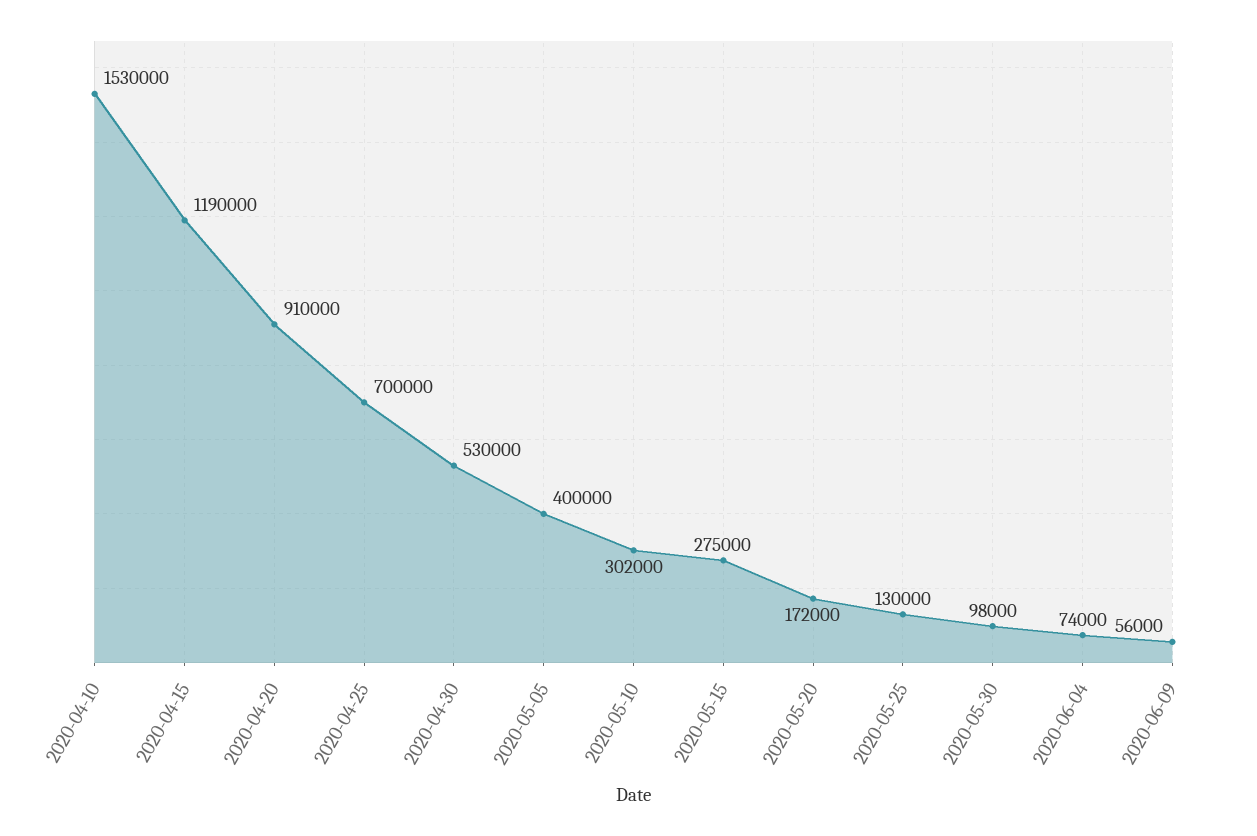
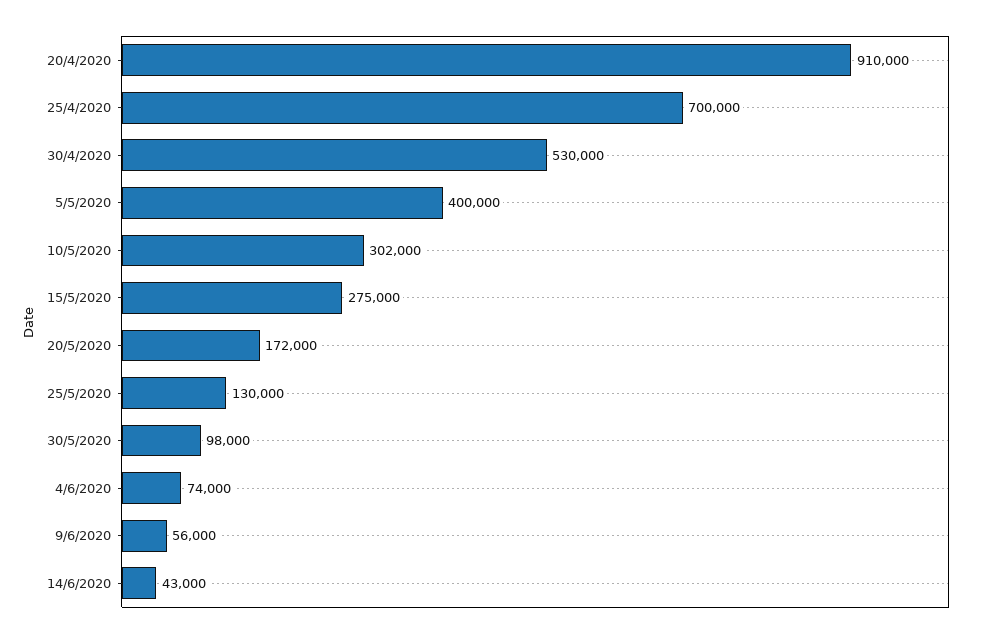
2020-04-10: 1530000 -> none
2020-04-15: 1190000 -> none
14/6/2020: none -> 43000

